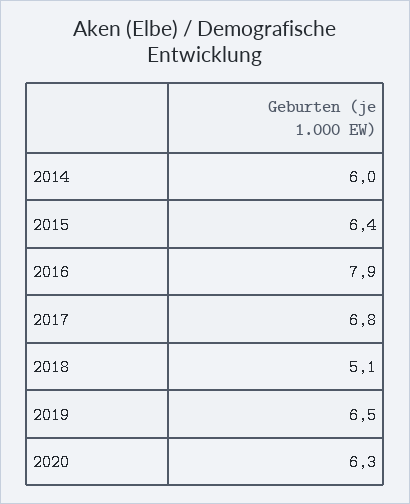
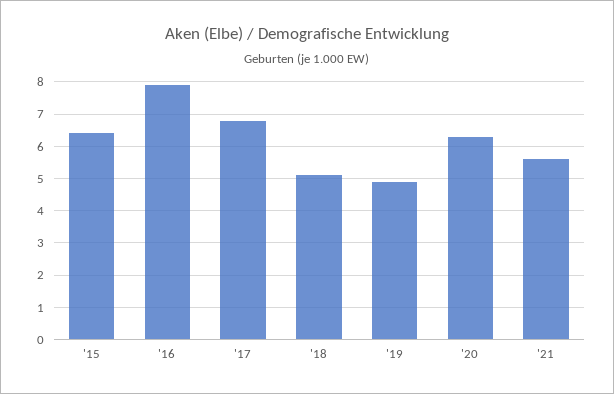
2014: 6 -> none
2019: 6.5 -> 5
'21: none -> 5.5

